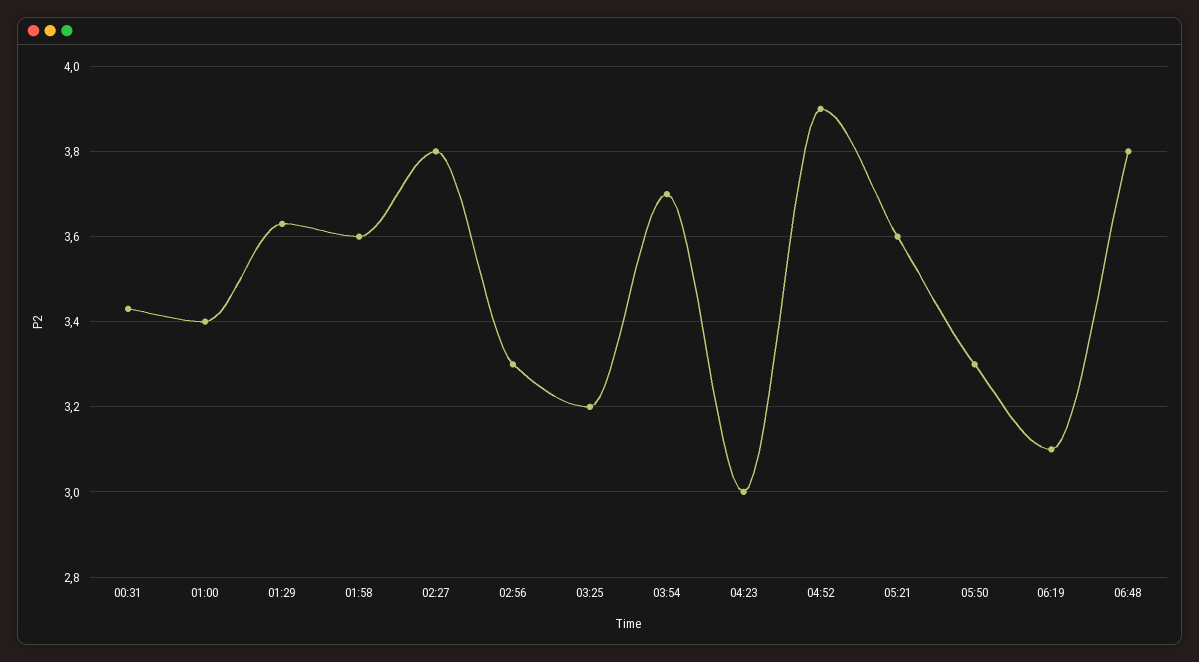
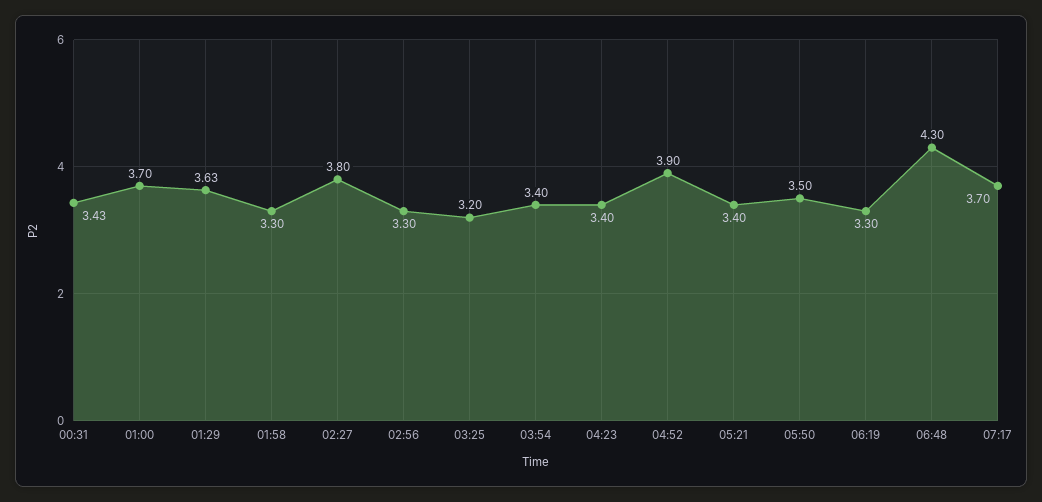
01:00: 3.4 -> 3.7
01:58: 3.6 -> 3.3
03:54: 3.7 -> 3.4
04:23: 3 -> 3.4
05:21: 3.6 -> 3.4
05:50: 3.3 -> 3.5
06:19: 3.1 -> 3.3
06:48: 3.8 -> 4.3
07:17: none -> 3.7

